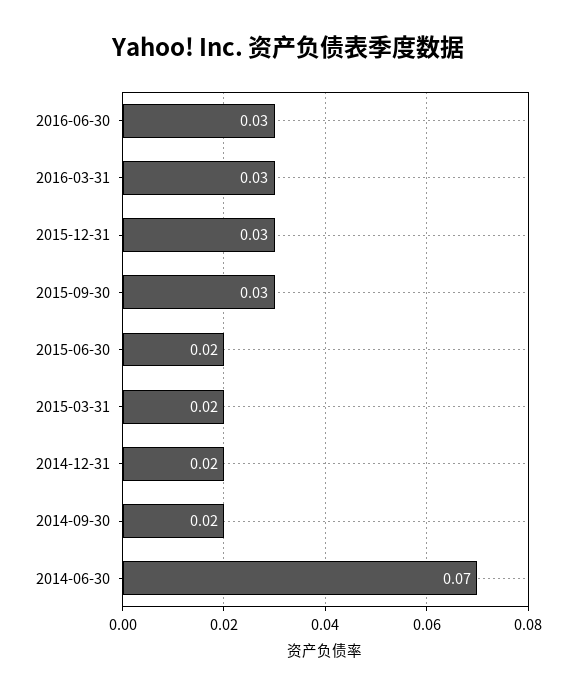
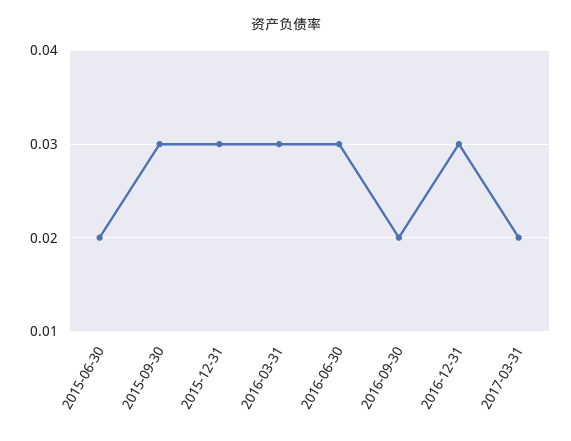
2015-03-31: 0.02 -> none
2014-12-31: 0.02 -> none
2014-09-30: 0.02 -> none
2014-06-30: 0.07 -> none
2016-09-30: none -> 0.02
2016-12-31: none -> 0.03
2017-03-31: none -> 0.02

